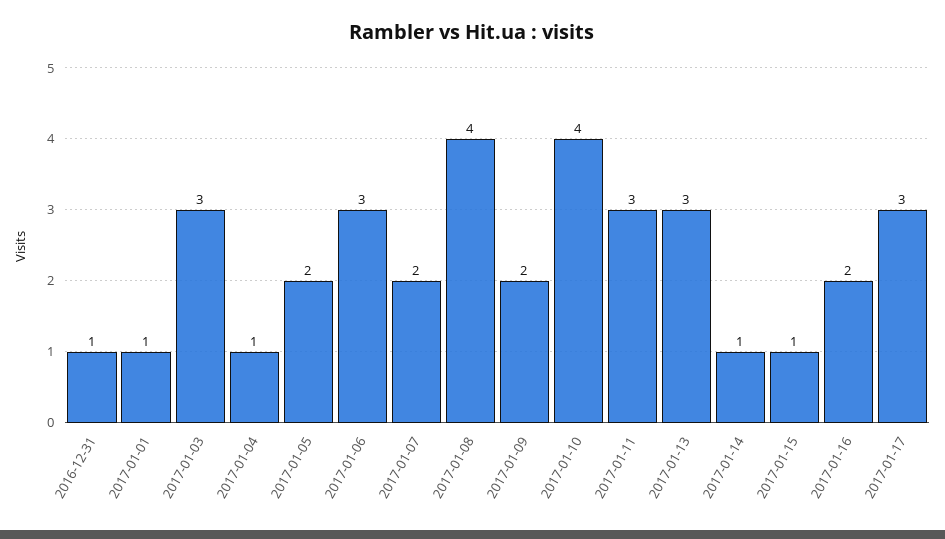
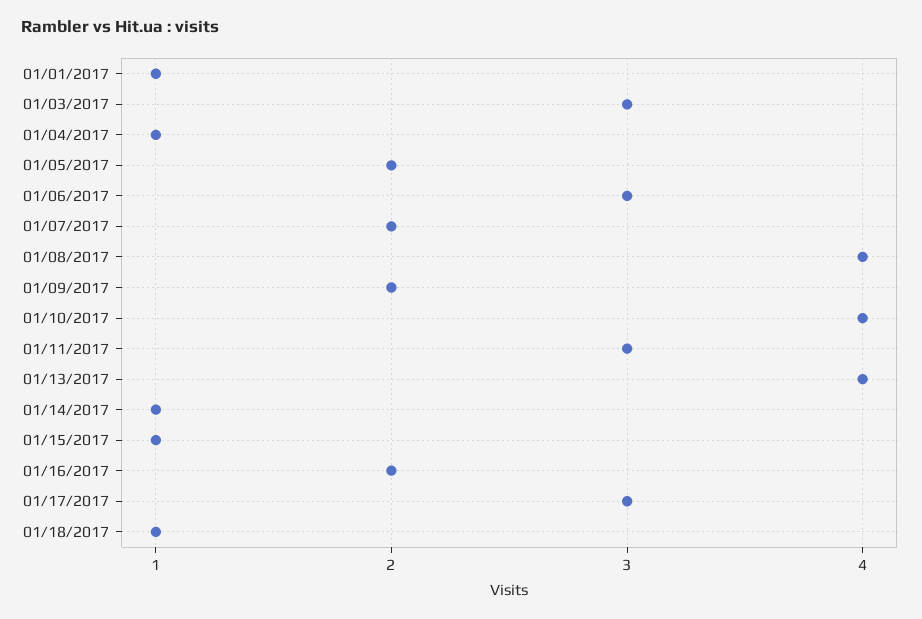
2016-12-31: 1 -> none
2017-01-13: 3 -> 4
01/18/2017: none -> 1

